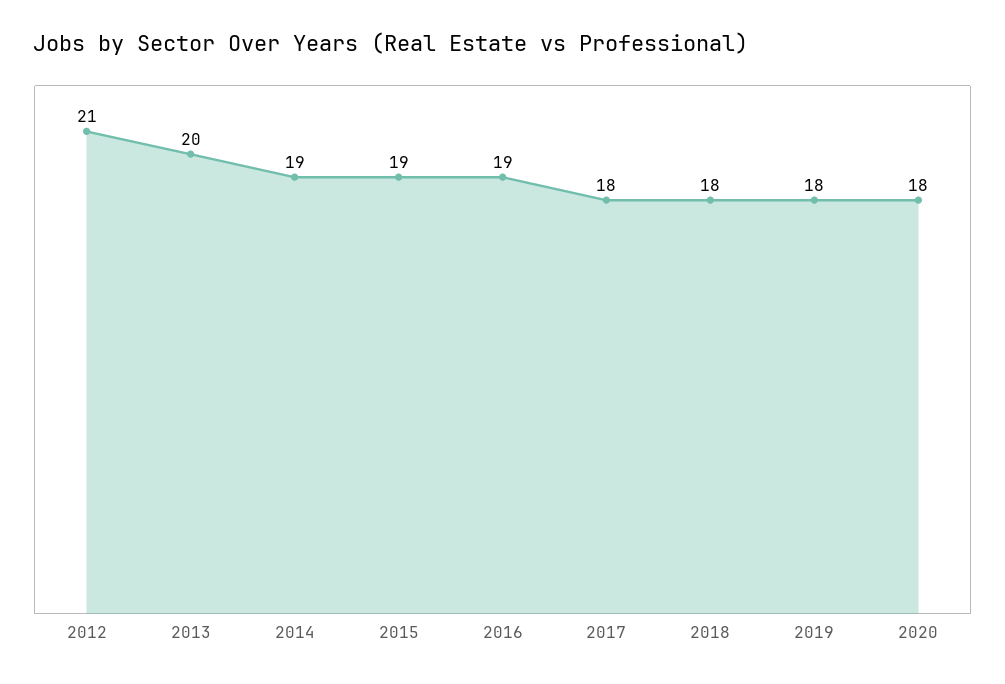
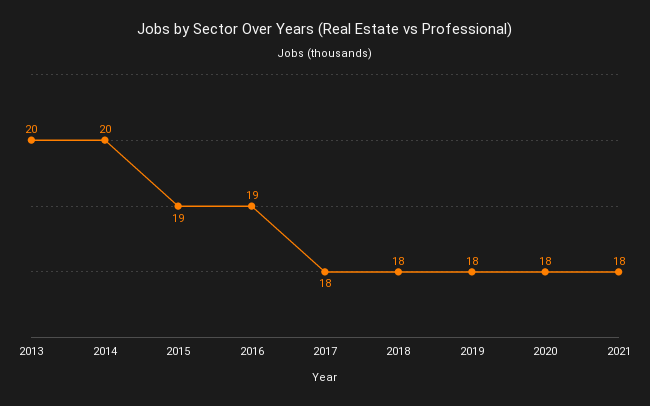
2012: 21 -> none
2014: 19 -> 20
2021: none -> 18

